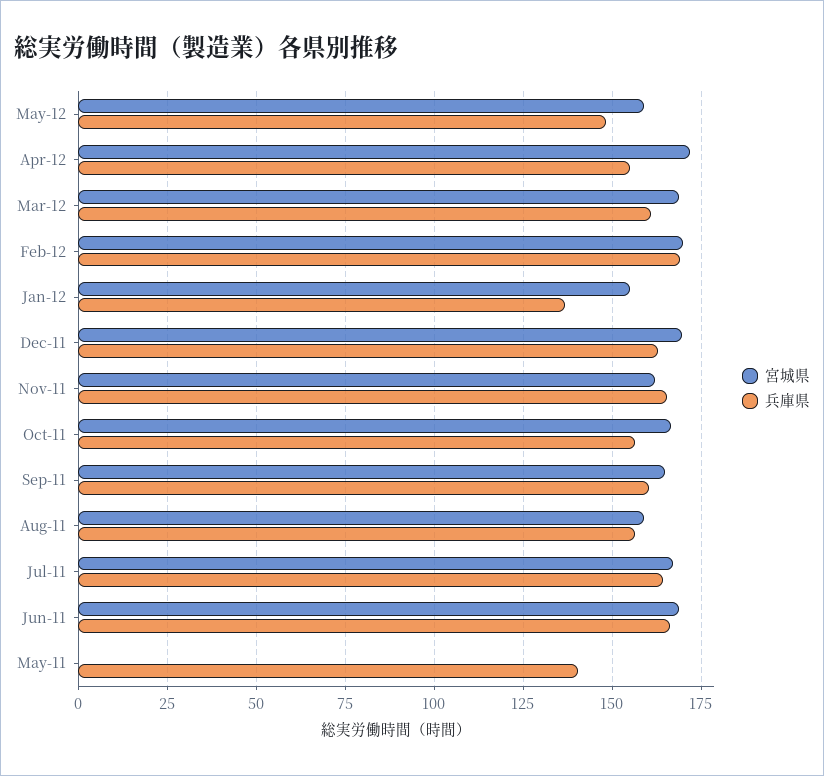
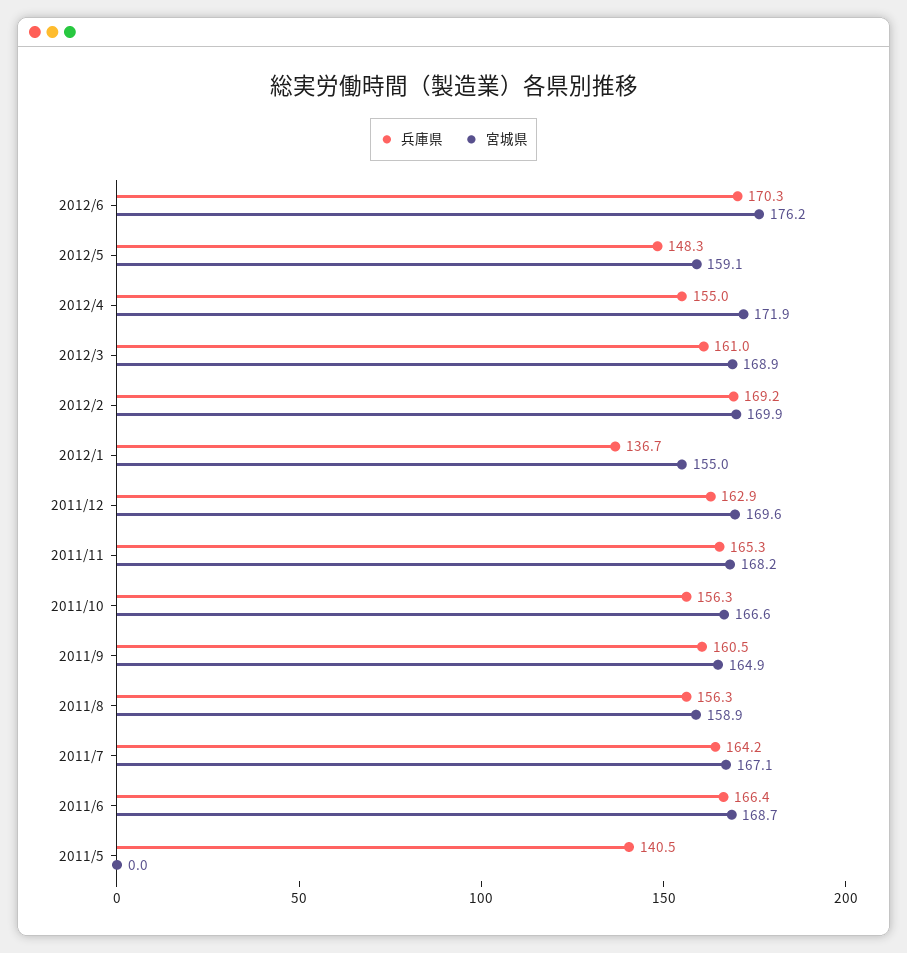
宮城県, Nov-11: 162.5 -> 168.2
兵庫県, 2012/6: none -> 170.3
宮城県, 2012/6: none -> 176.2

